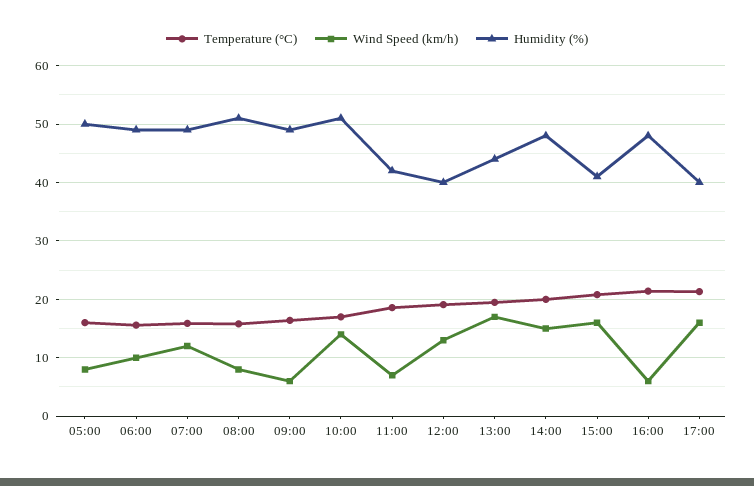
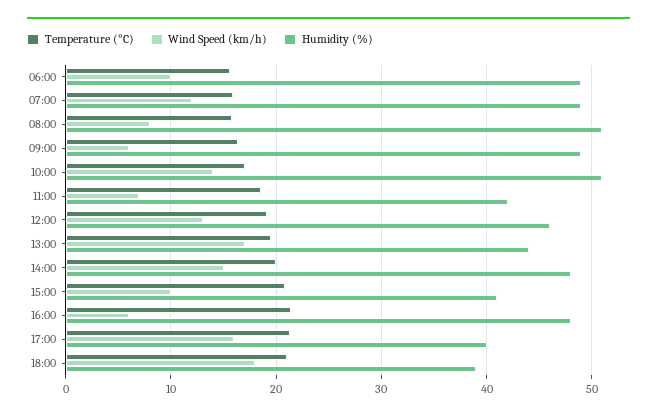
Temperature (°C), 05:00: 16 -> none
Wind Speed (km/h), 05:00: 8 -> none
Humidity (%), 05:00: 50 -> none
Humidity (%), 12:00: 40 -> 46
Wind Speed (km/h), 15:00: 16 -> 10
Temperature (°C), 18:00: none -> 21
Wind Speed (km/h), 18:00: none -> 18
Humidity (%), 18:00: none -> 39

